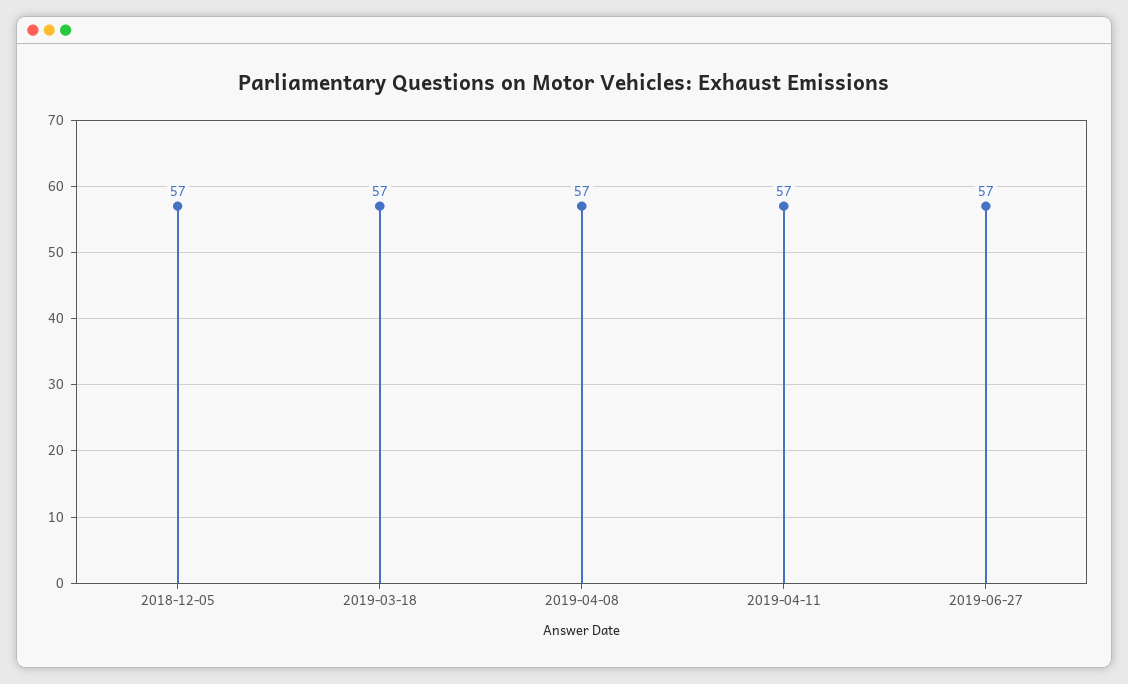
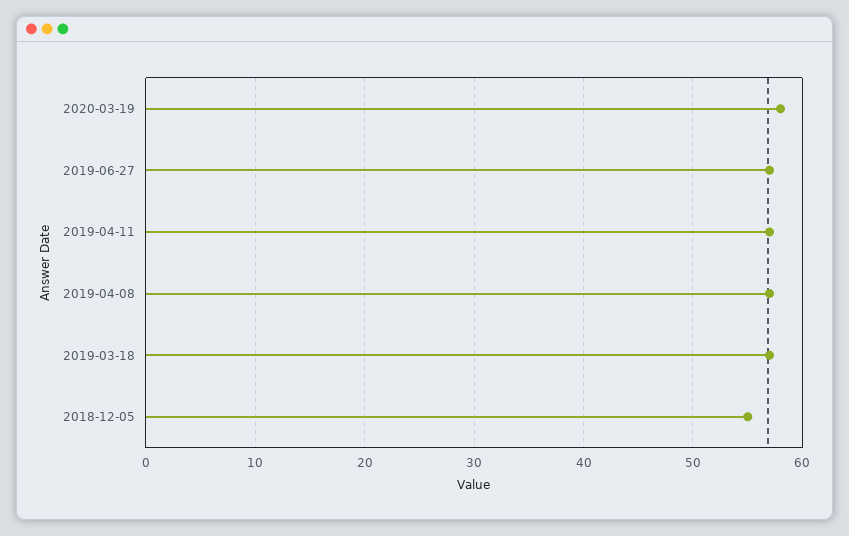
2018-12-05: 57 -> 55
2020-03-19: none -> 58

